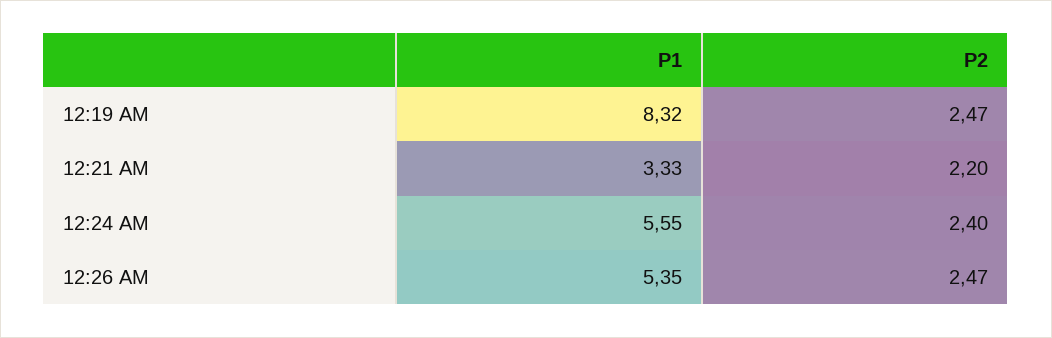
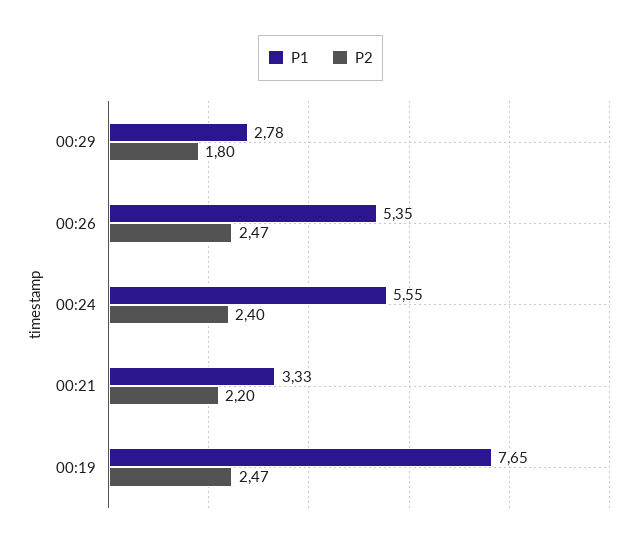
P1, 12:19 AM: 8.32 -> 7.65
P1, 00:29: none -> 2.78
P2, 00:29: none -> 1.8

